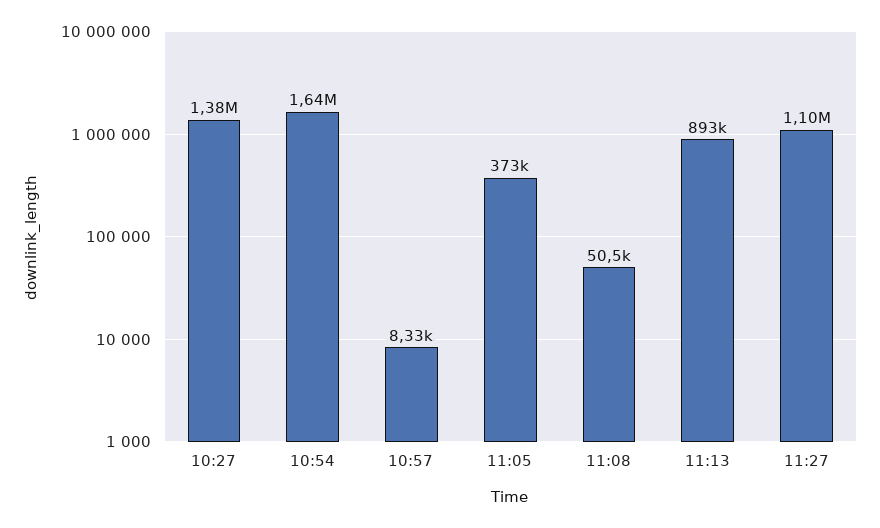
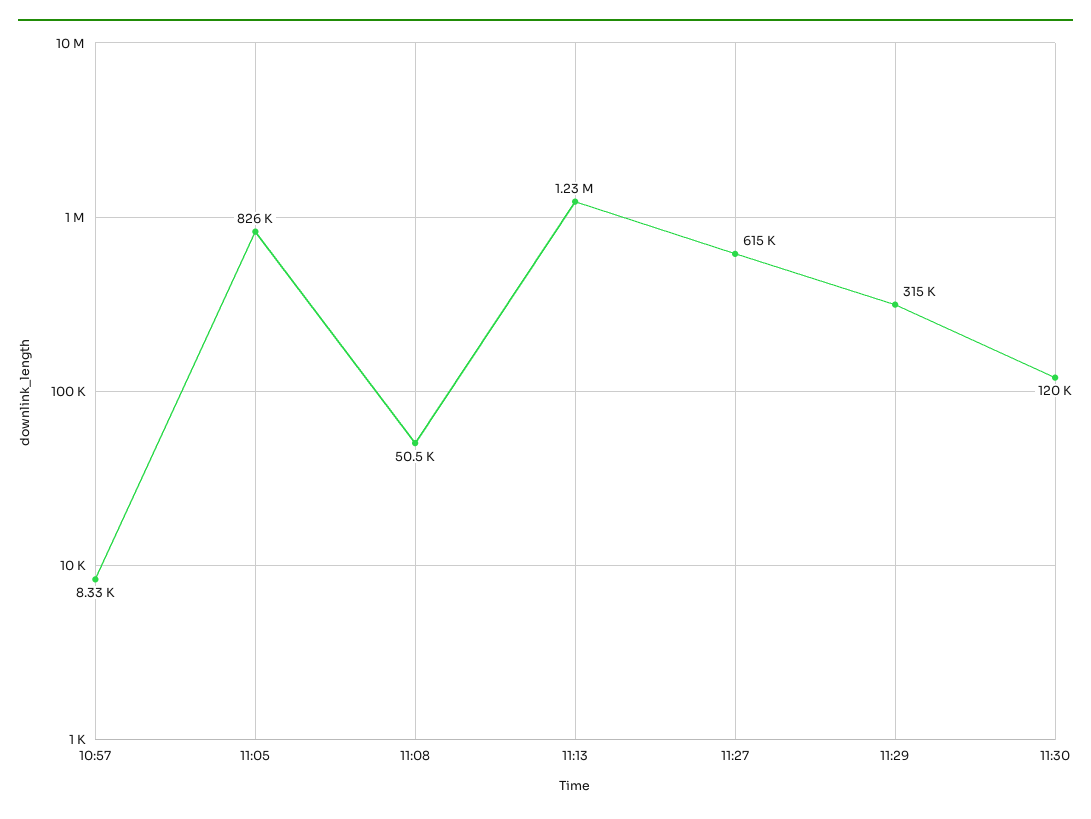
10:27: 1380000 -> none
10:54: 1640000 -> none
11:05: 373000 -> 826000
11:13: 893000 -> 1230000
11:27: 1100000 -> 615000
11:29: none -> 315000
11:30: none -> 120000

